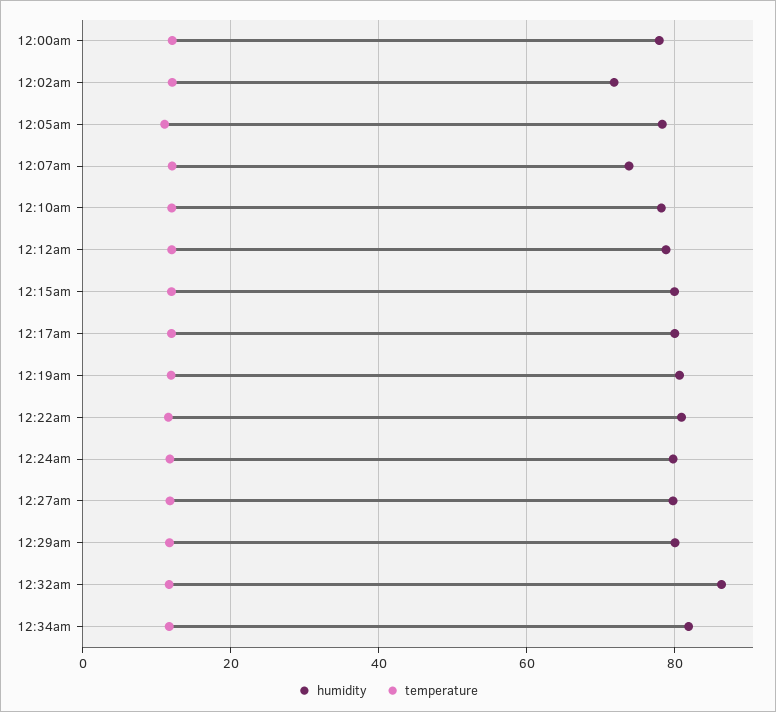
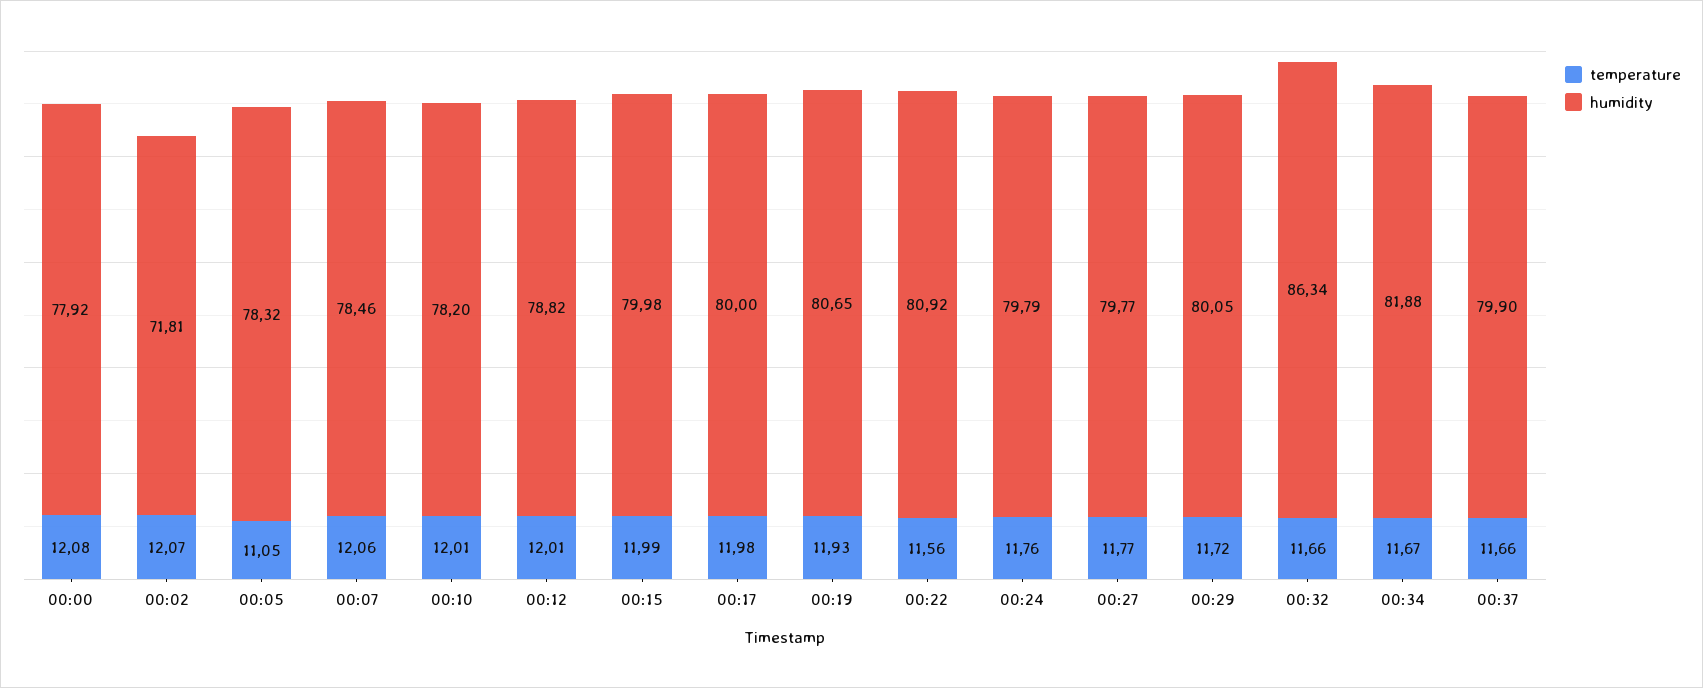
humidity, 12:07am: 74 -> 78.46
temperature, 00:37: none -> 11.66
humidity, 00:37: none -> 79.9

